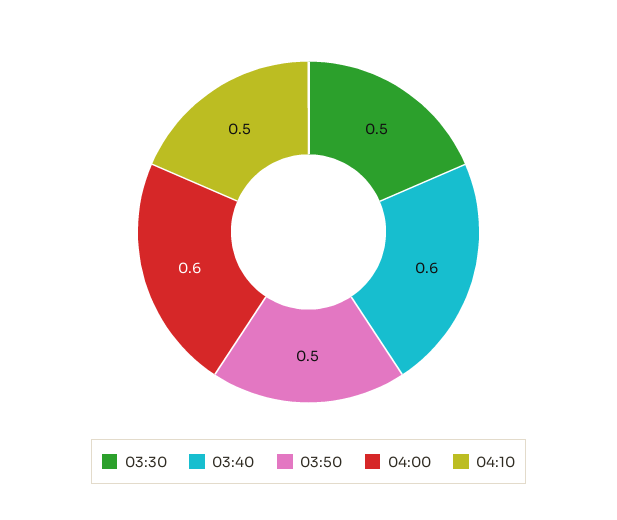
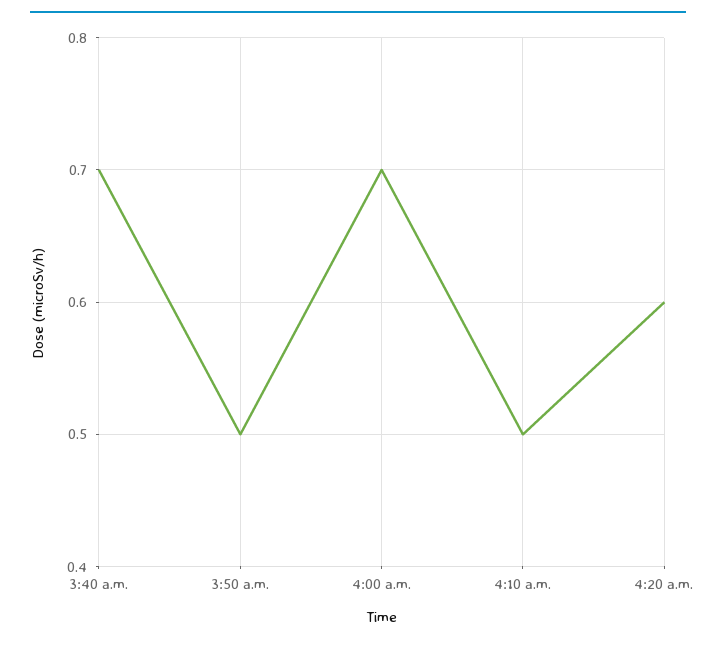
03:30: 0.5 -> none
03:40: 0.6 -> 0.7
04:00: 0.6 -> 0.7
4:20 a.m.: none -> 0.6

